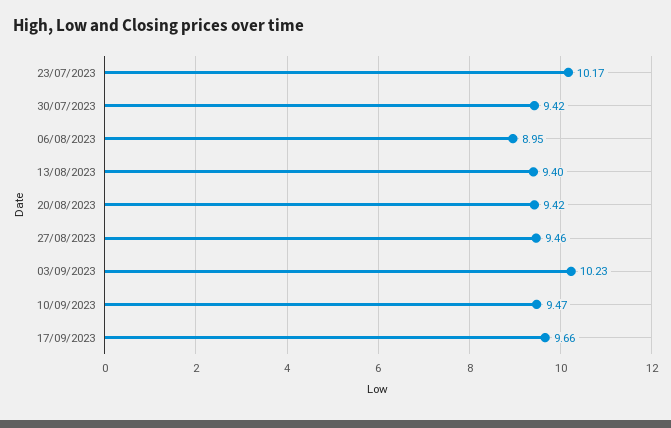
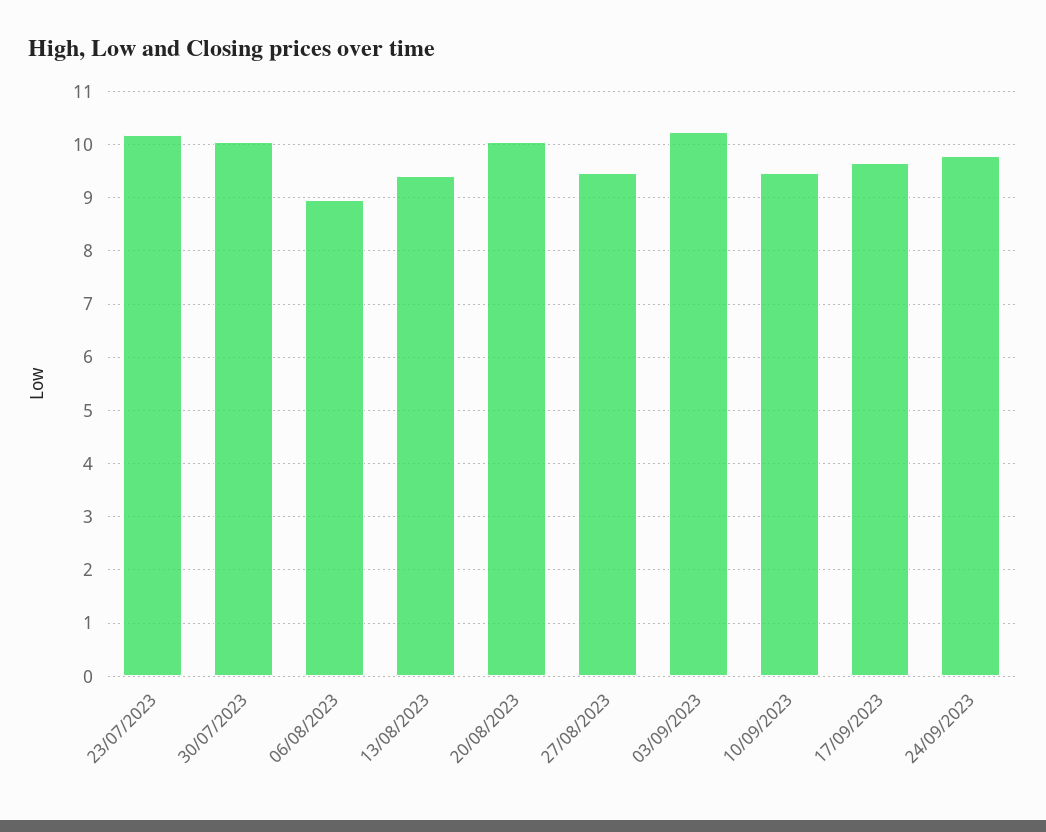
30/07/2023: 9.42 -> 10
20/08/2023: 9.42 -> 10
24/09/2023: none -> 9.8

